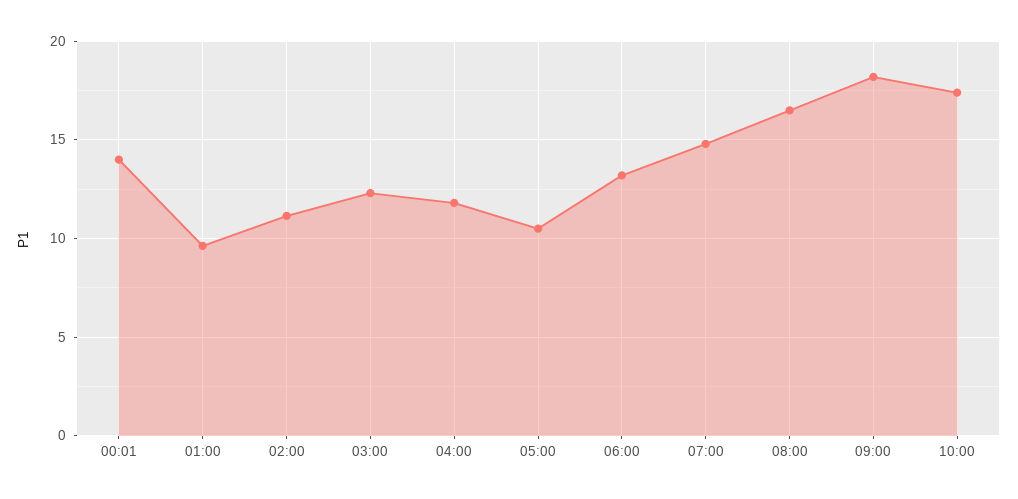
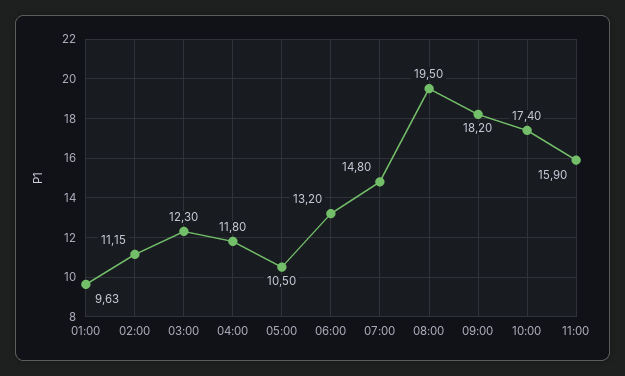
00:01: 14 -> none
08:00: 16.5 -> 19.5
11:00: none -> 15.9

